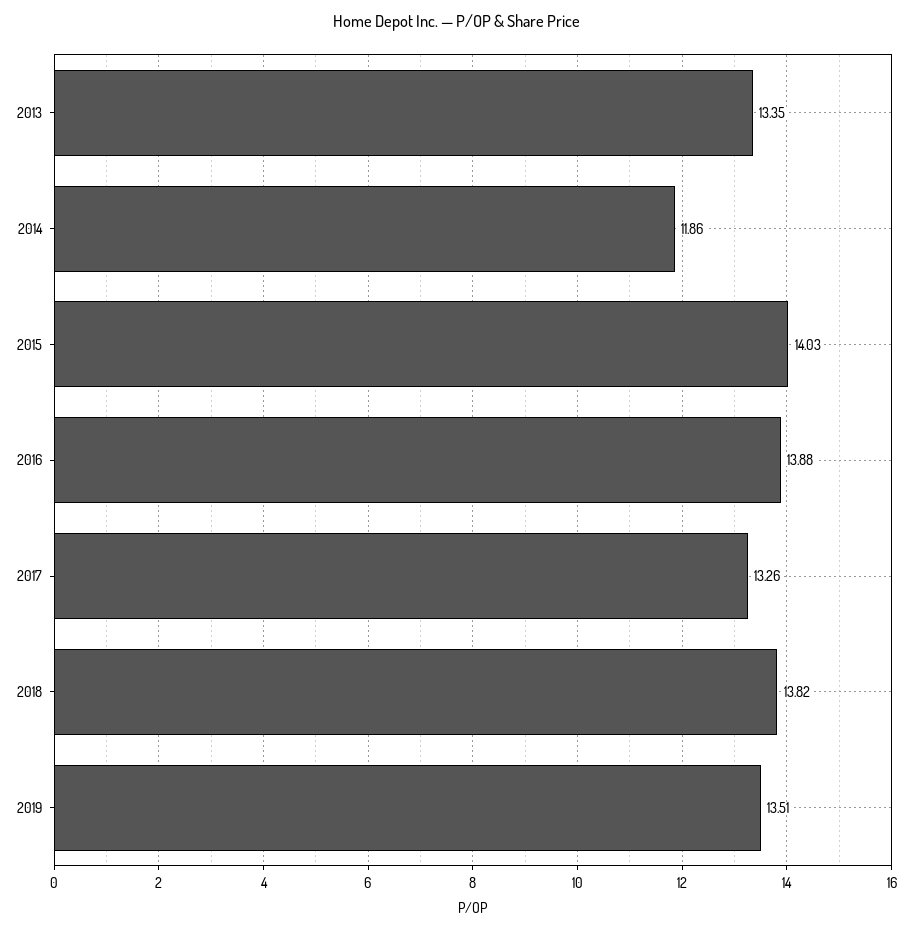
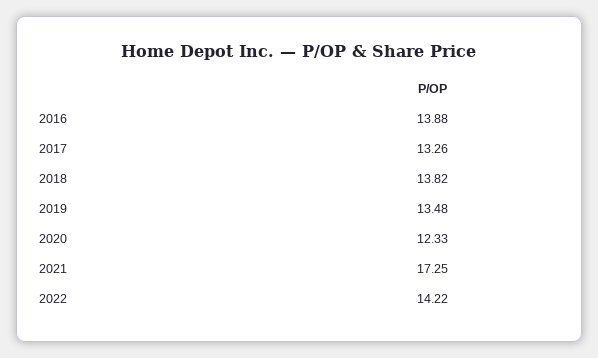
2013: 13.35 -> none
2014: 11.86 -> none
2015: 14.03 -> none
2019: 13.51 -> 13.48
2020: none -> 12.33
2021: none -> 17.25
2022: none -> 14.22

